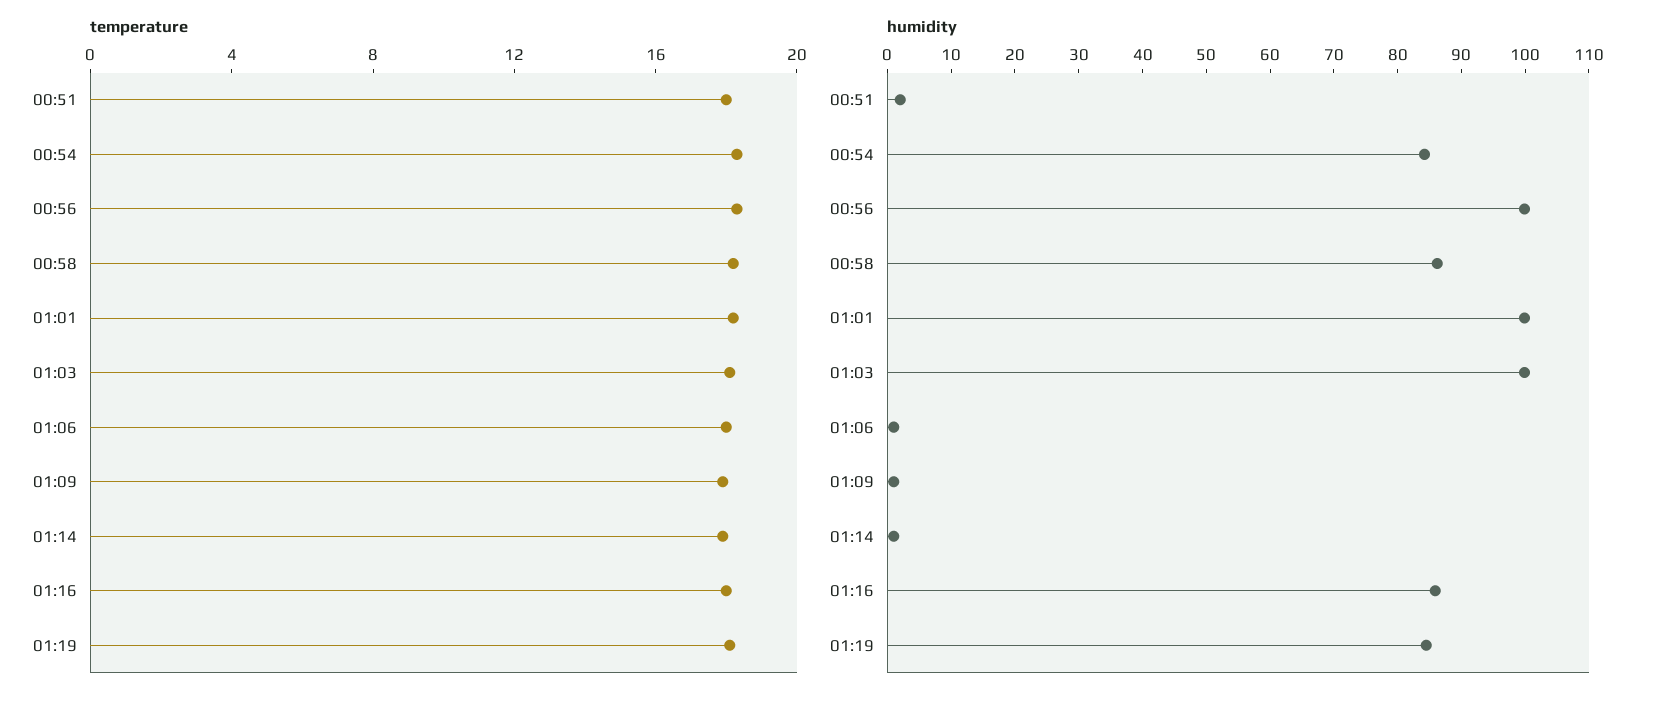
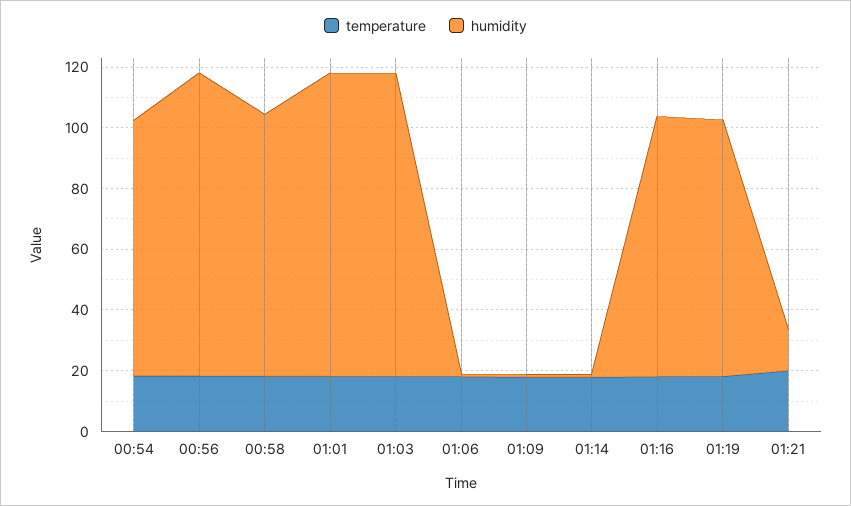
temperature, 00:51: 18 -> none
humidity, 00:51: 2 -> none
temperature, 01:21: none -> 20
humidity, 01:21: none -> 15

